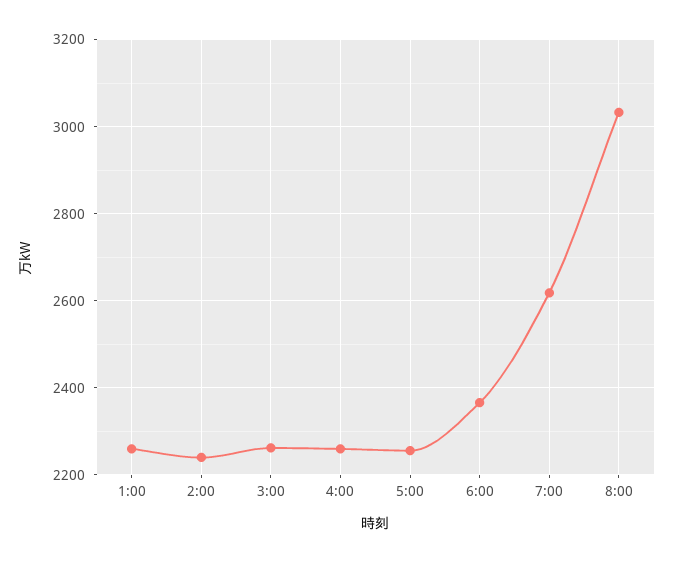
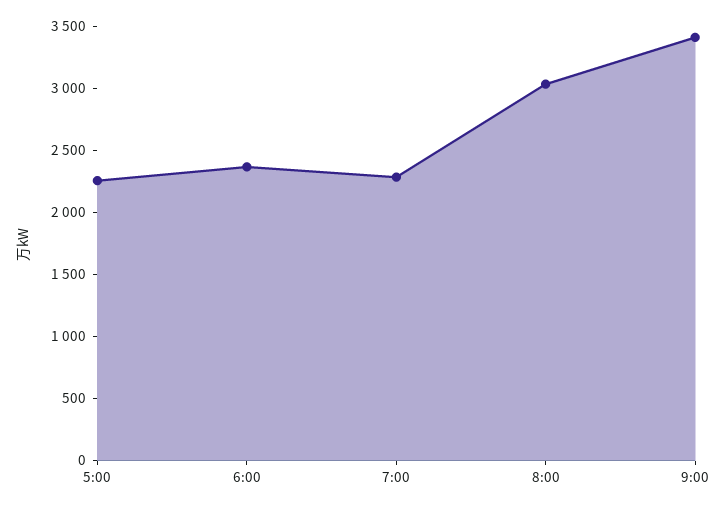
1:00: 2260 -> none
2:00: 2240 -> none
3:00: 2260 -> none
4:00: 2260 -> none
7:00: 2620 -> 2300
9:00: none -> 3400

